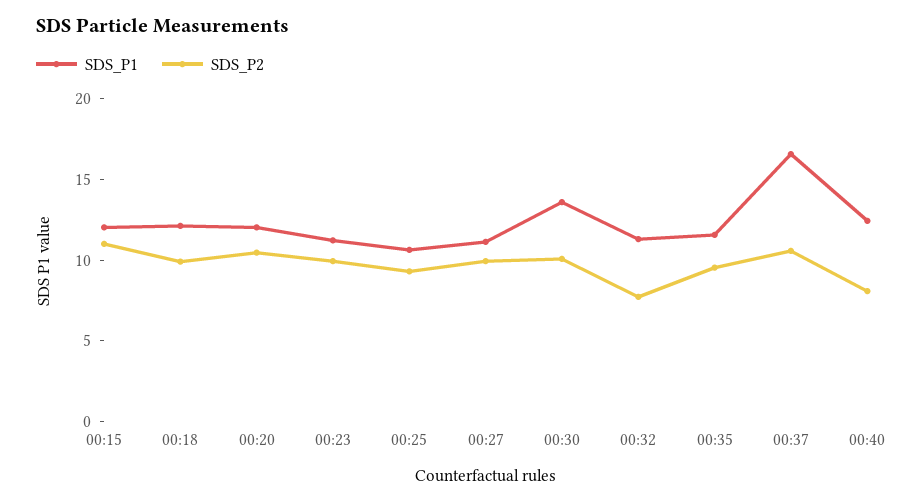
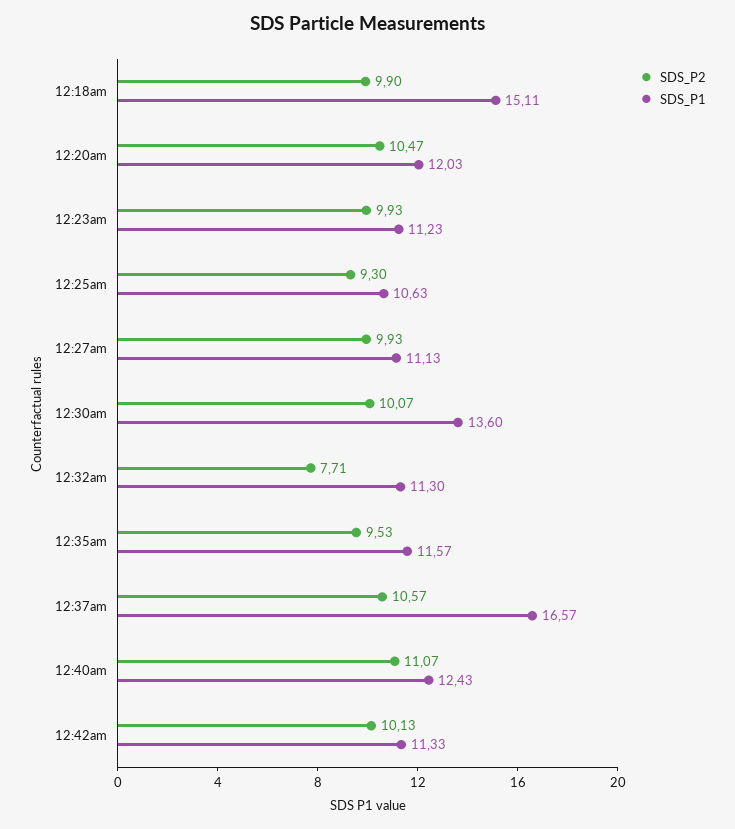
SDS_P1, 00:15: 12 -> none
SDS_P2, 00:15: 11 -> none
SDS_P1, 00:18: 12 -> 15.11
SDS_P2, 00:40: 8 -> 11.07
SDS_P2, 12:42am: none -> 10.13
SDS_P1, 12:42am: none -> 11.33

